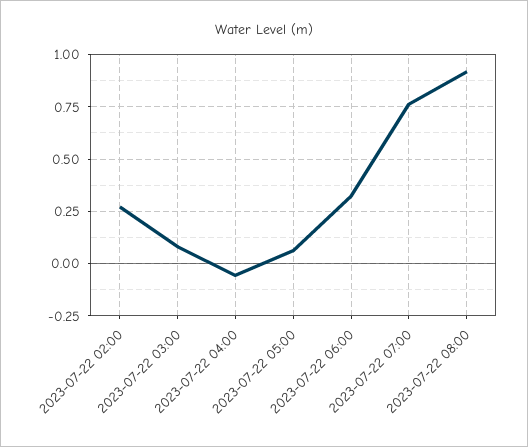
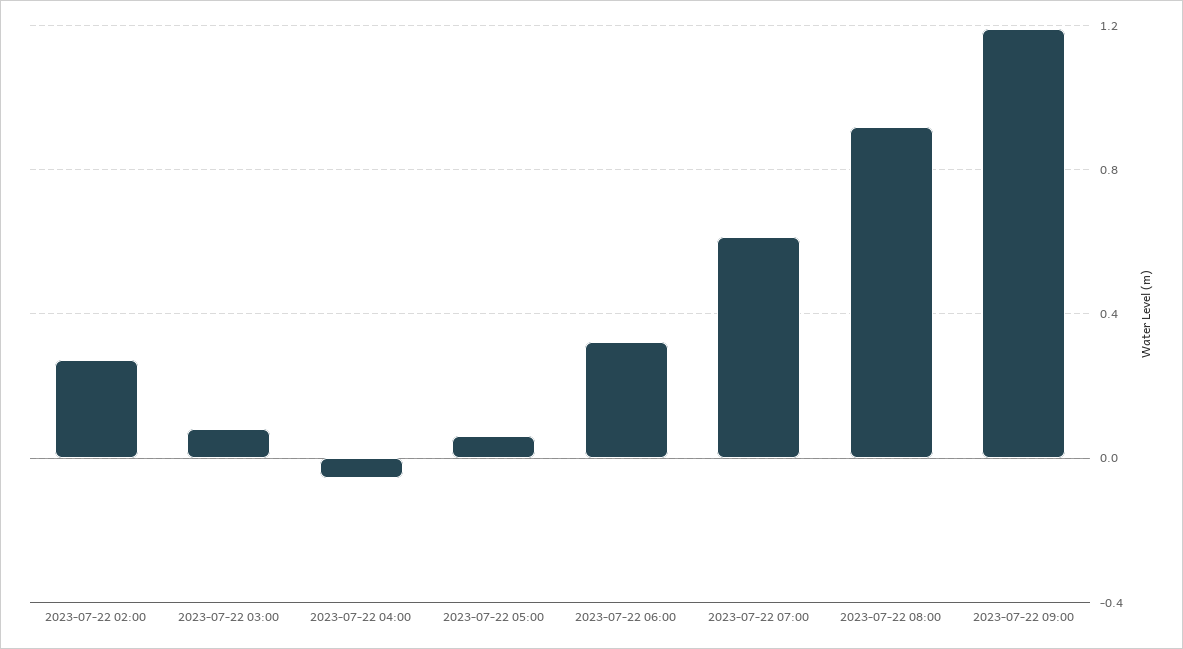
2023-07-22 07:00: 0.75 -> 0.6
2023-07-22 09:00: none -> 1.2

